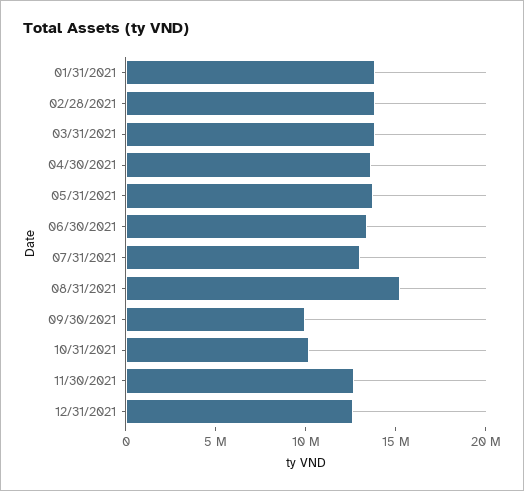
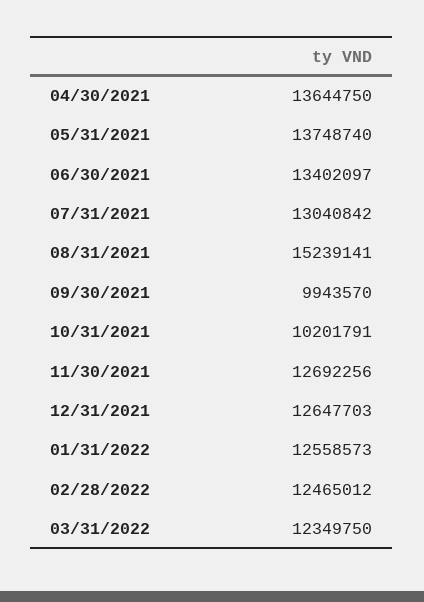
01/31/2021: 14000000 -> none
02/28/2021: 14000000 -> none
03/31/2021: 14000000 -> none
01/31/2022: none -> 12558573
02/28/2022: none -> 12465012
03/31/2022: none -> 12349750

